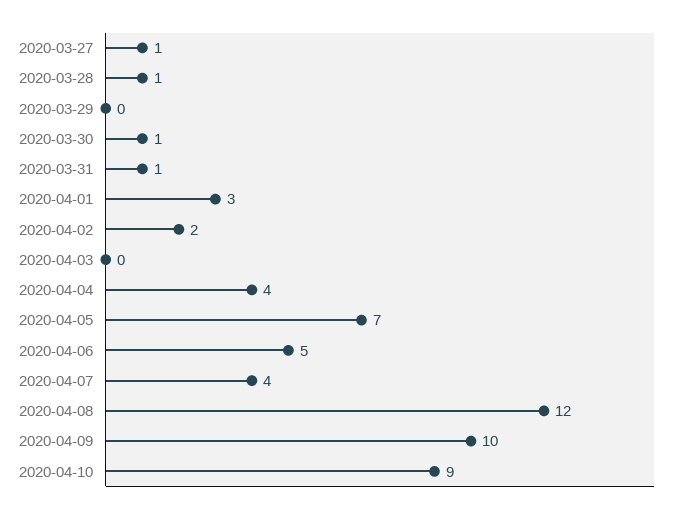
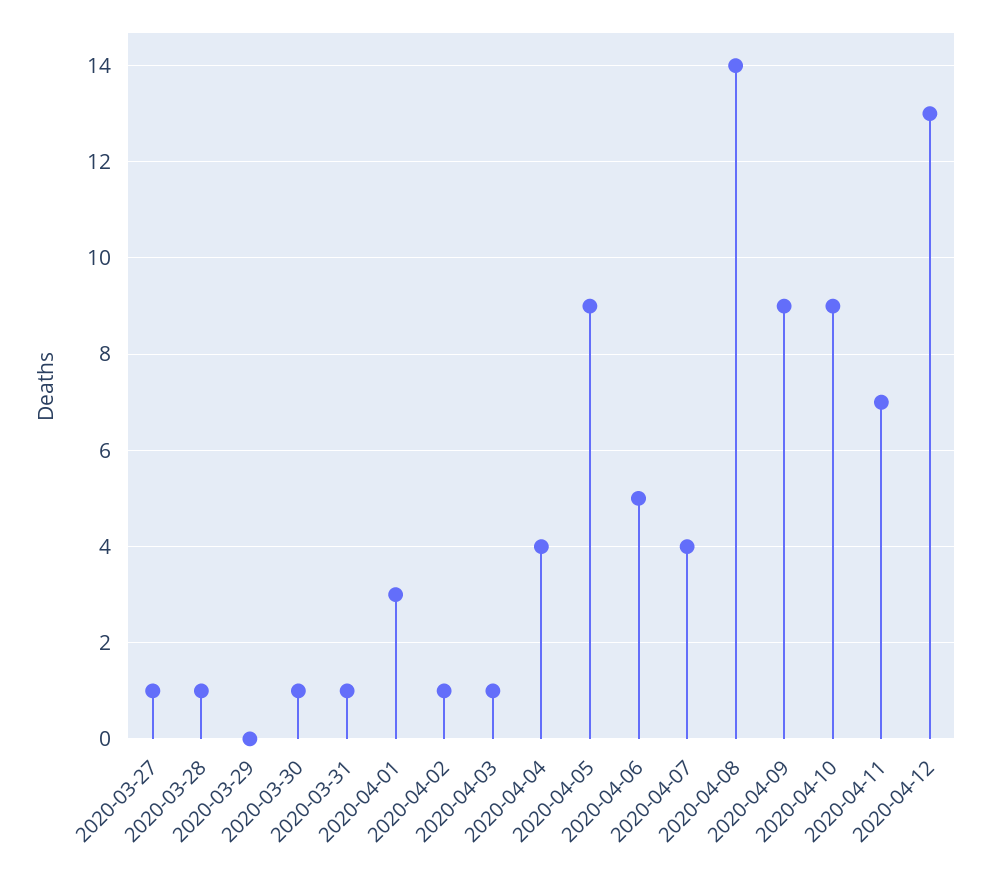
2020-04-02: 2 -> 1
2020-04-03: 0 -> 1
2020-04-05: 7 -> 9
2020-04-08: 12 -> 14
2020-04-09: 10 -> 9
2020-04-11: none -> 7
2020-04-12: none -> 13

